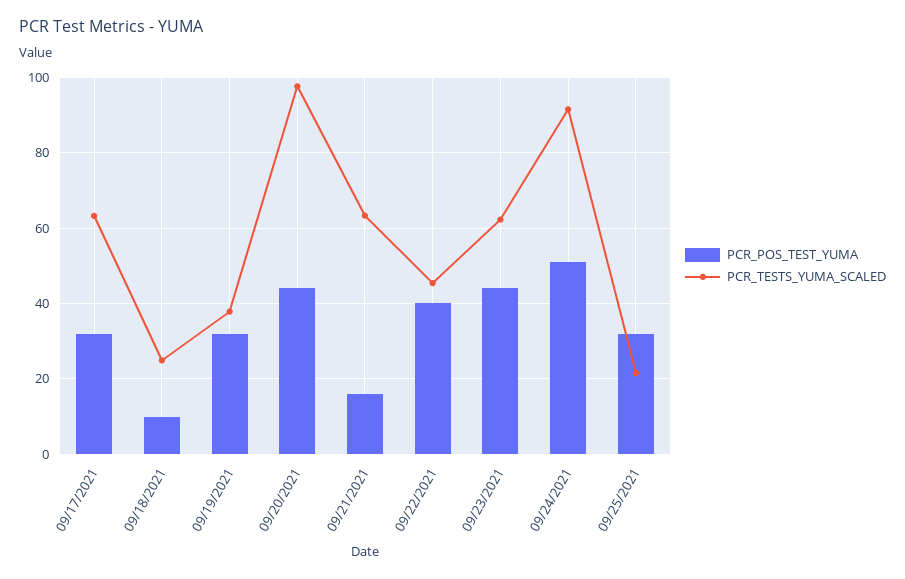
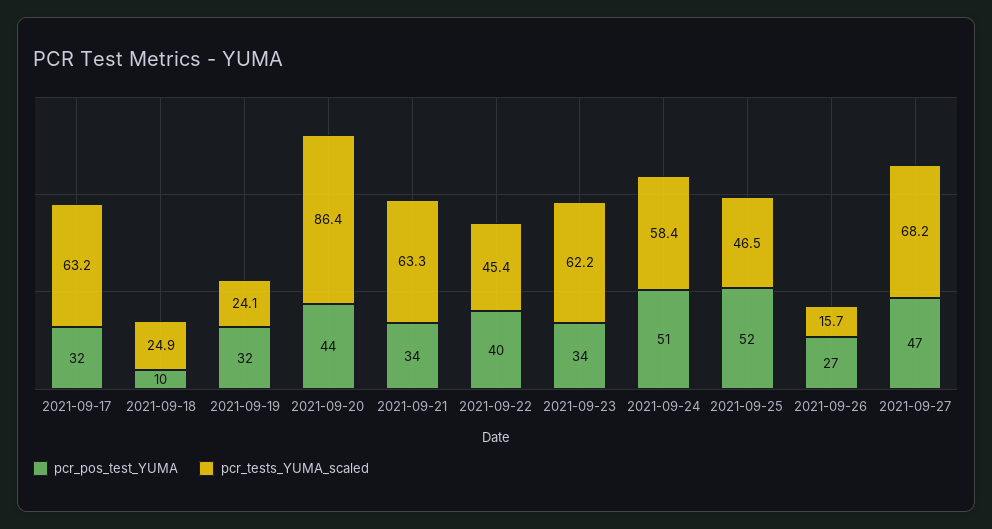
PCR_TESTS_YUMA_SCALED, 09/19/2021: 38 -> 24.1
PCR_TESTS_YUMA_SCALED, 09/20/2021: 98 -> 86.4
PCR_POS_TEST_YUMA, 09/21/2021: 16 -> 34
PCR_POS_TEST_YUMA, 09/23/2021: 44 -> 34
PCR_TESTS_YUMA_SCALED, 09/24/2021: 92 -> 58.4
PCR_POS_TEST_YUMA, 09/25/2021: 32 -> 52
PCR_TESTS_YUMA_SCALED, 09/25/2021: 22 -> 46.5
PCR_POS_TEST_YUMA, 2021-09-26: none -> 27
PCR_TESTS_YUMA_SCALED, 2021-09-26: none -> 15.7
PCR_POS_TEST_YUMA, 2021-09-27: none -> 47
PCR_TESTS_YUMA_SCALED, 2021-09-27: none -> 68.2

